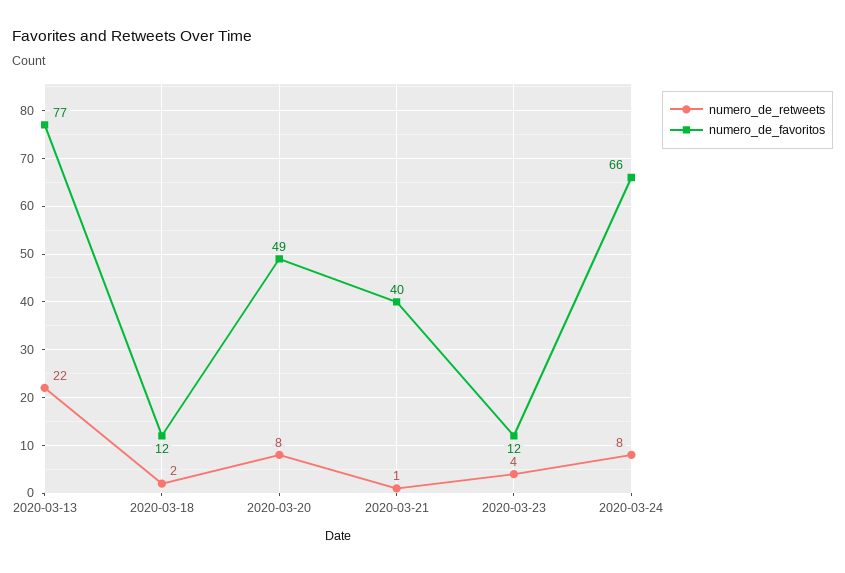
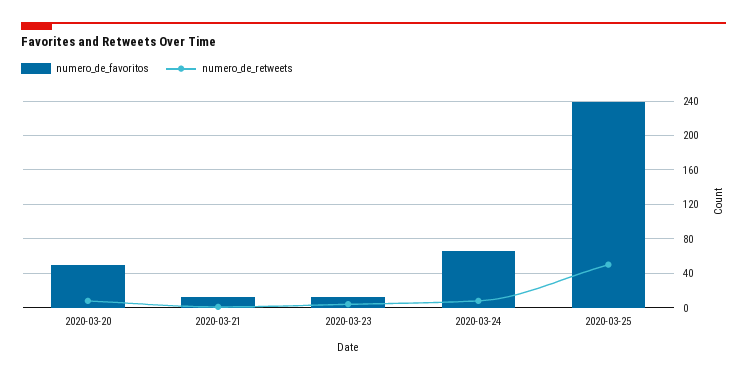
numero_de_retweets, 2020-03-13: 22 -> none
numero_de_favoritos, 2020-03-13: 77 -> none
numero_de_retweets, 2020-03-18: 2 -> none
numero_de_favoritos, 2020-03-18: 12 -> none
numero_de_favoritos, 2020-03-21: 40 -> 10
numero_de_favoritos, 2020-03-25: none -> 240
numero_de_retweets, 2020-03-25: none -> 50

